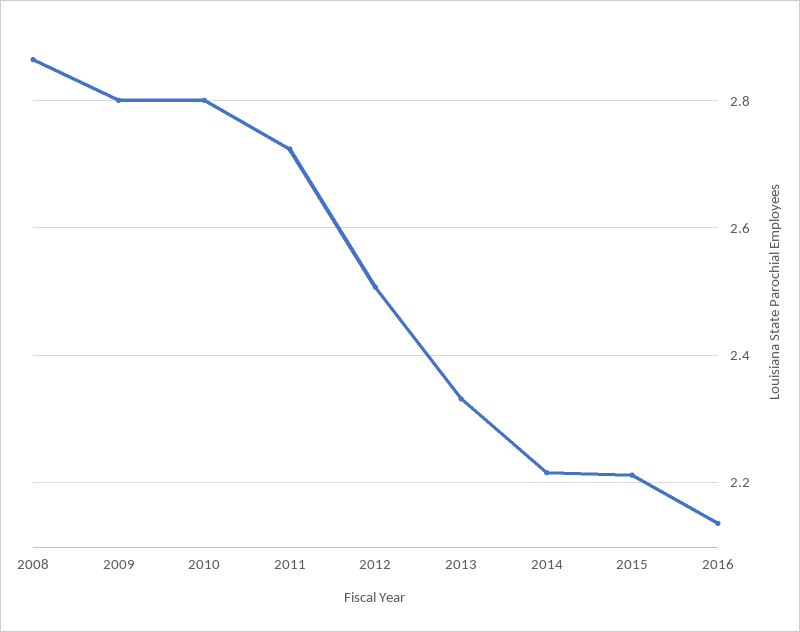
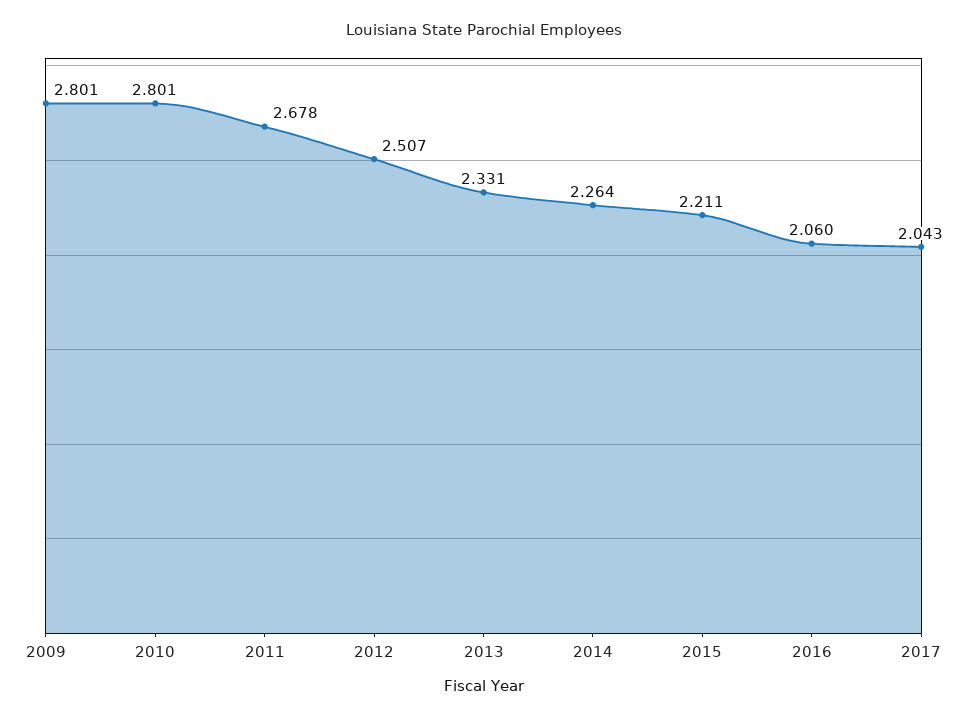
2008: 2.86 -> none
2011: 2.72 -> 2.678
2014: 2.22 -> 2.264
2016: 2.14 -> 2.06
2017: none -> 2.043

